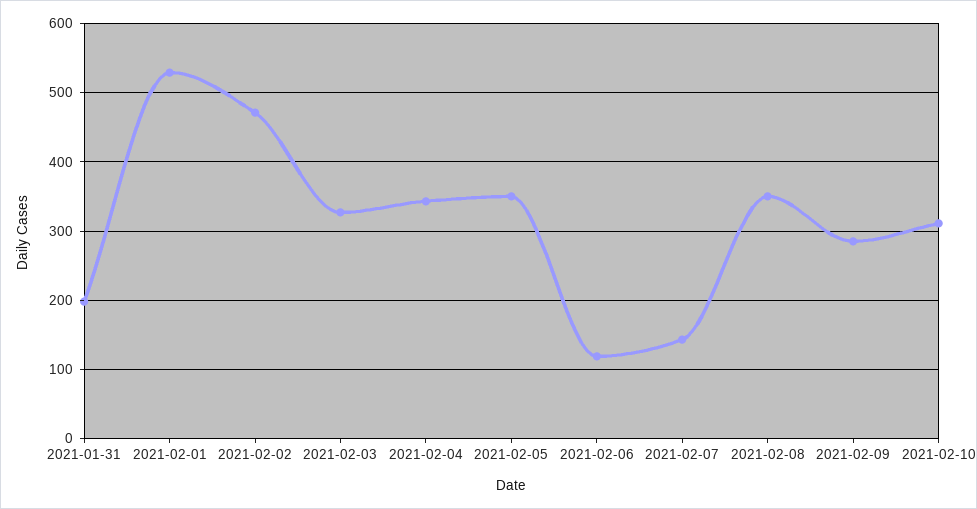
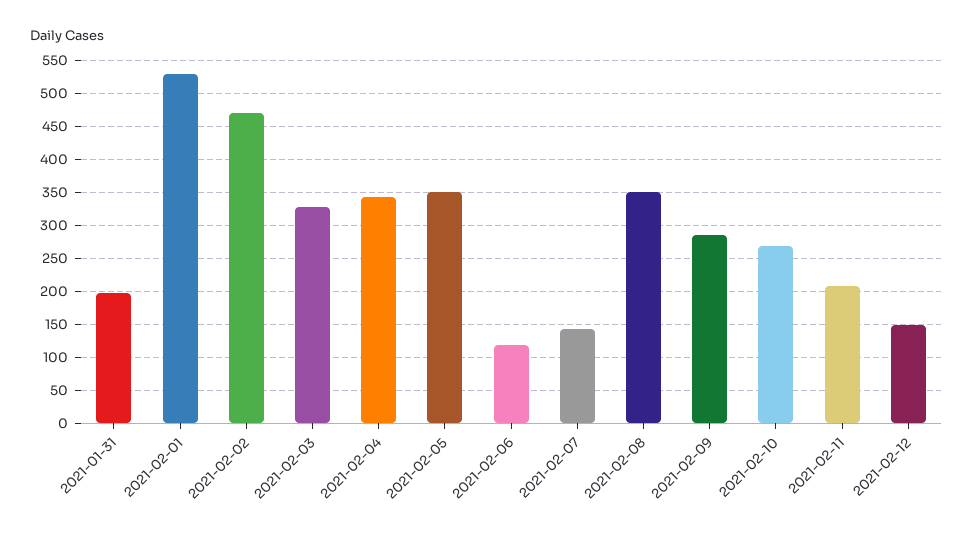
2021-02-10: 310 -> 270
2021-02-11: none -> 210
2021-02-12: none -> 150

